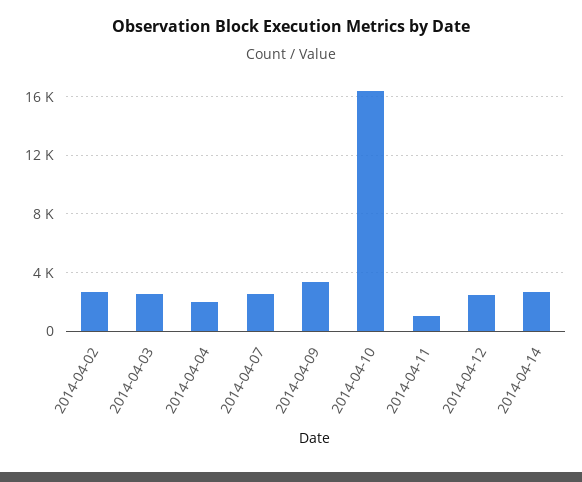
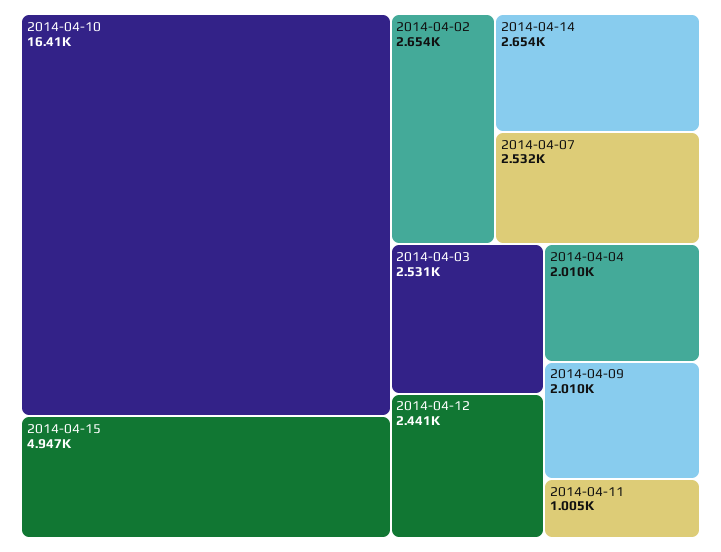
2014-04-09: 3500 -> 2010
2014-04-15: none -> 4947

